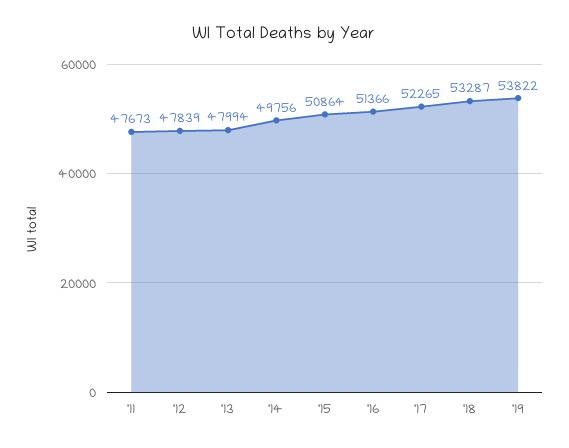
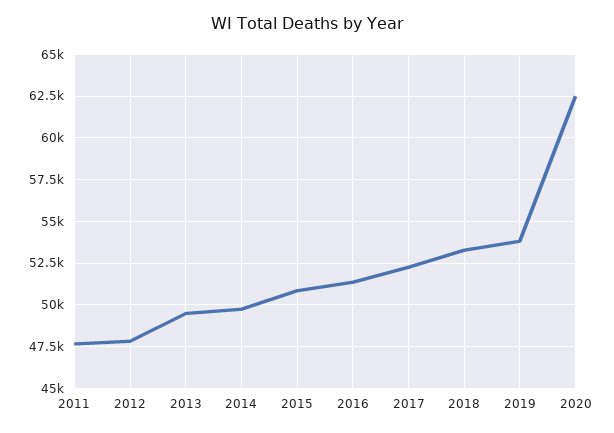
'13: 47994 -> 49500
2020: none -> 62500

